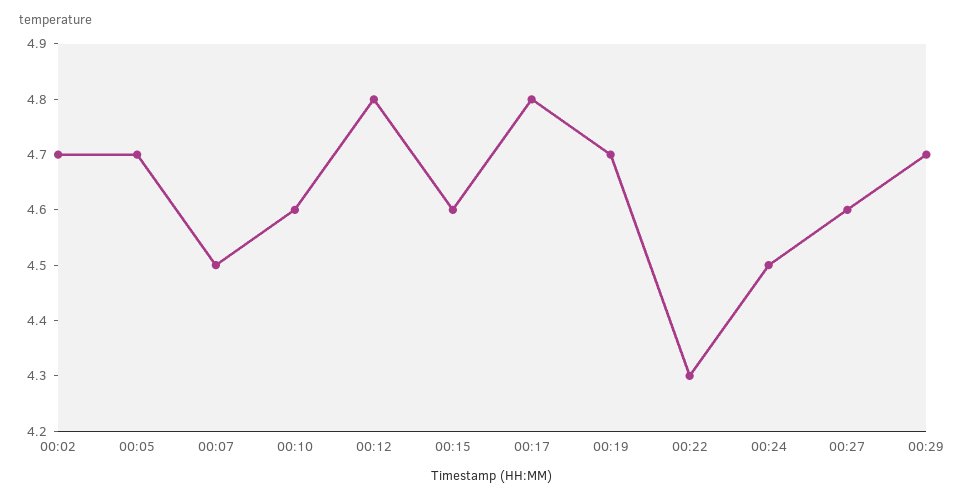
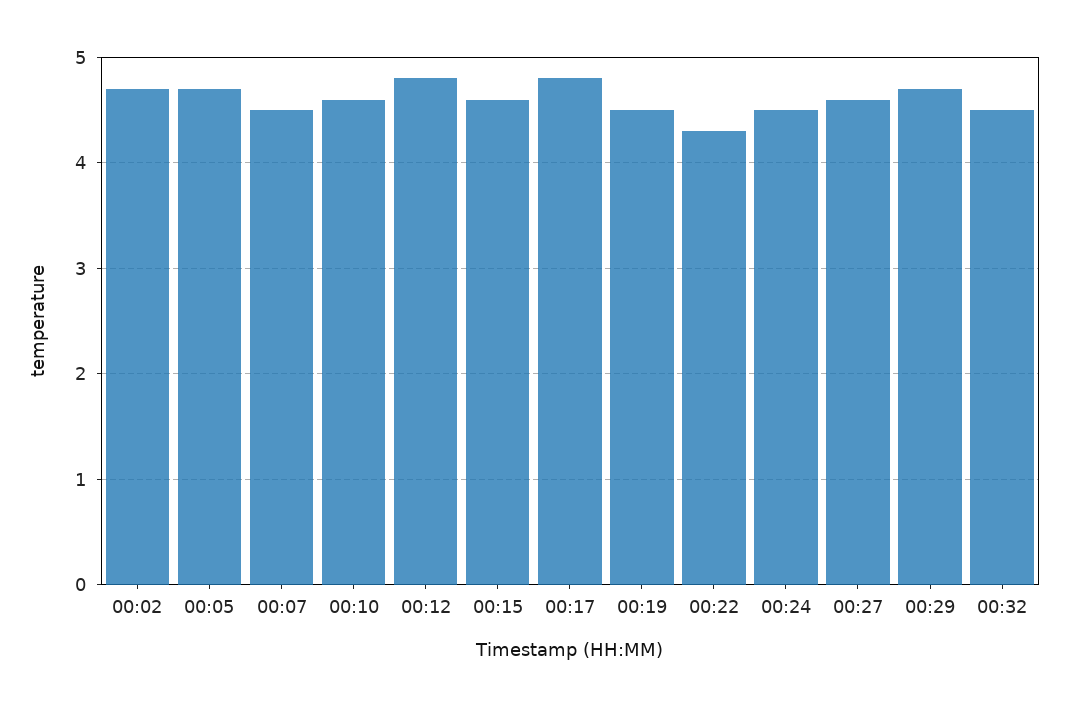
00:19: 4.7 -> 4.5
00:32: none -> 4.5

